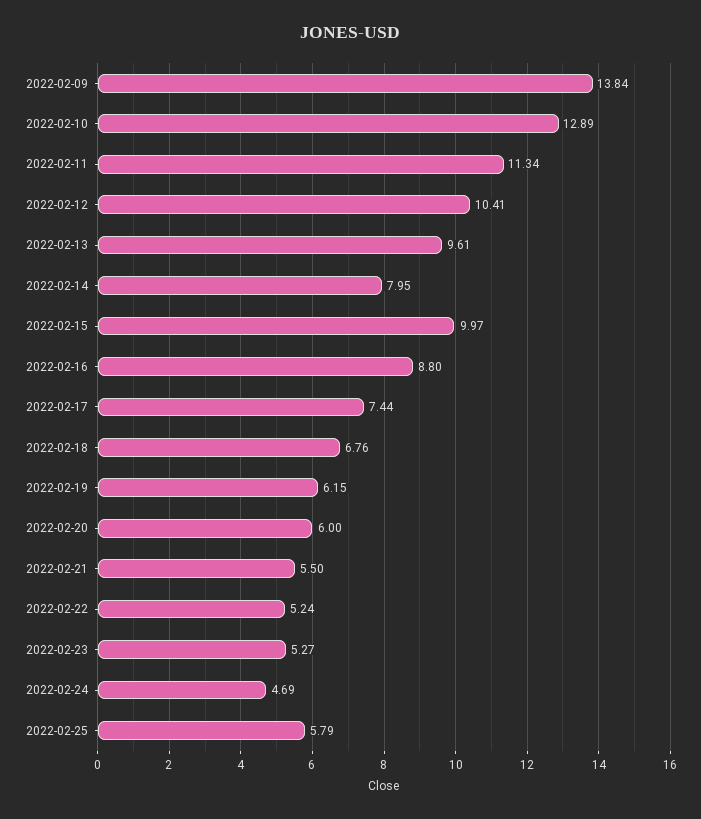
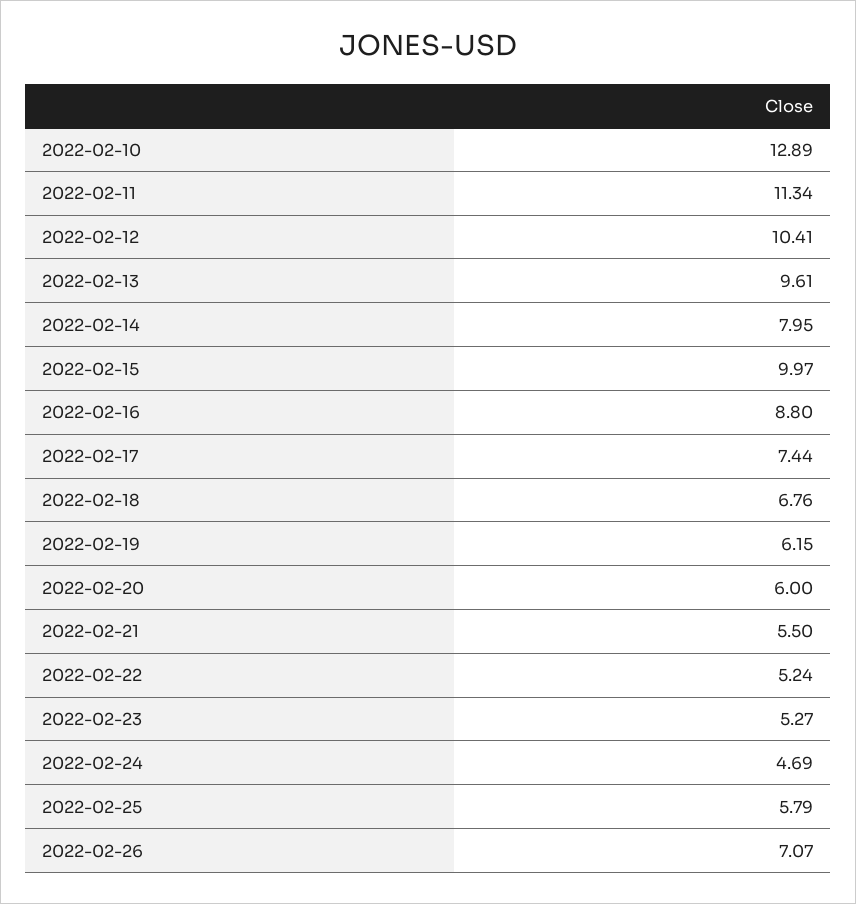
2022-02-09: 13.84 -> none
2022-02-26: none -> 7.07

